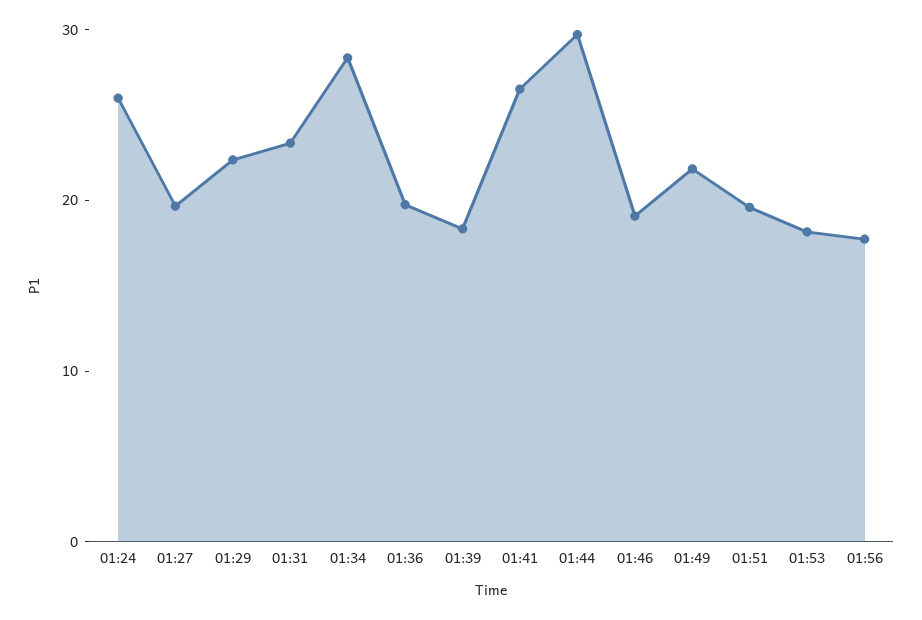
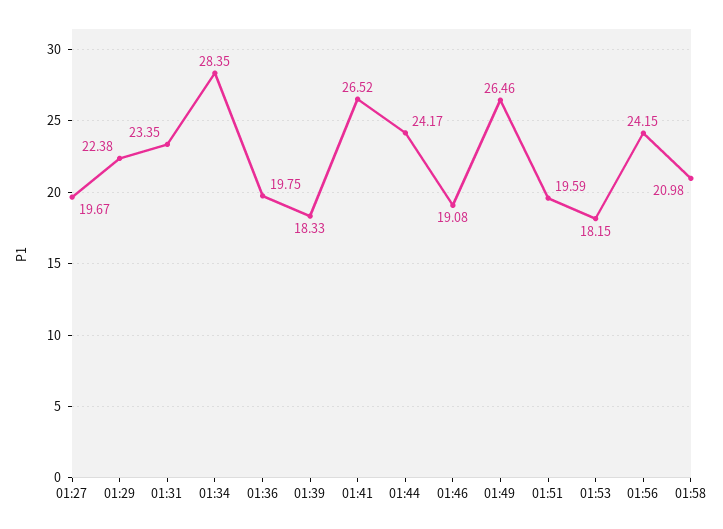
01:24: 26 -> none
01:44: 30 -> 24.17
01:49: 22 -> 26.46
01:56: 18 -> 24.15
01:58: none -> 20.98

